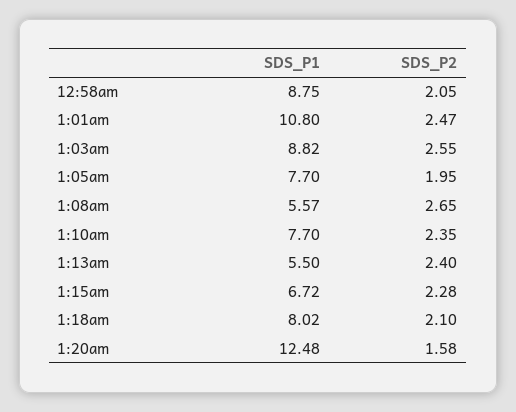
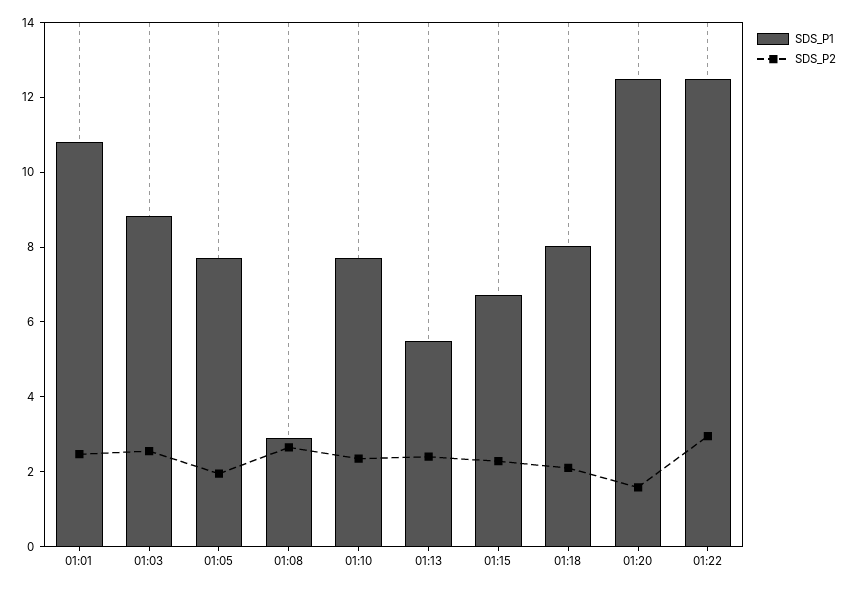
SDS_P1, 12:58am: 8.75 -> none
SDS_P2, 12:58am: 2.05 -> none
SDS_P1, 1:08am: 5.57 -> 3
SDS_P1, 01:22: none -> 12.5
SDS_P2, 01:22: none -> 3

